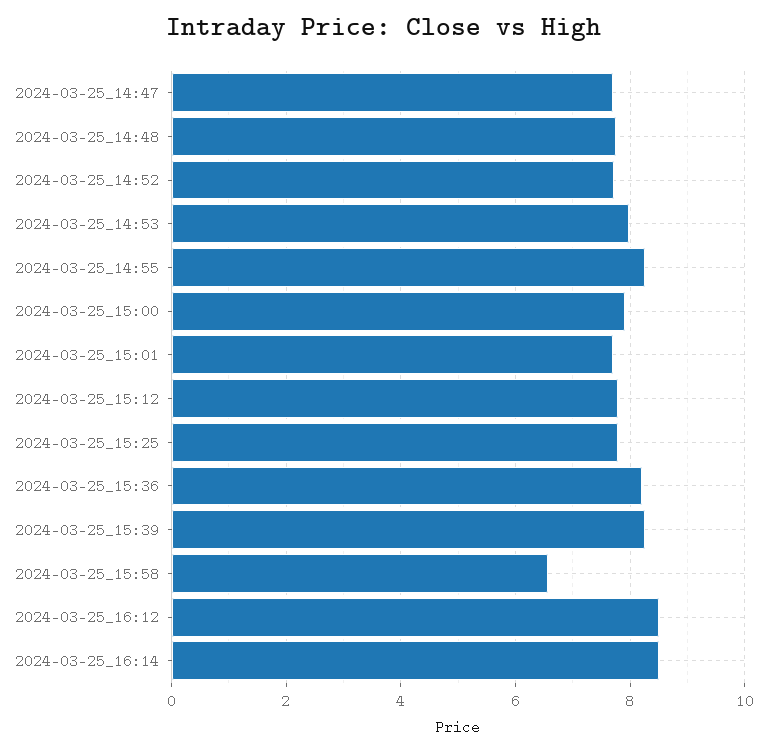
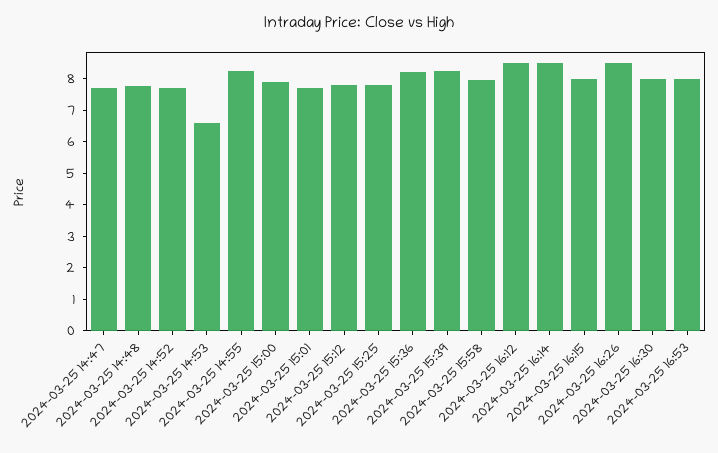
2024-03-25_14:53: 8 -> 6.5
2024-03-25_15:58: 6.6 -> 8
2024-03-25 16:15: none -> 8
2024-03-25 16:26: none -> 8.5
2024-03-25 16:30: none -> 8
2024-03-25 16:53: none -> 8

